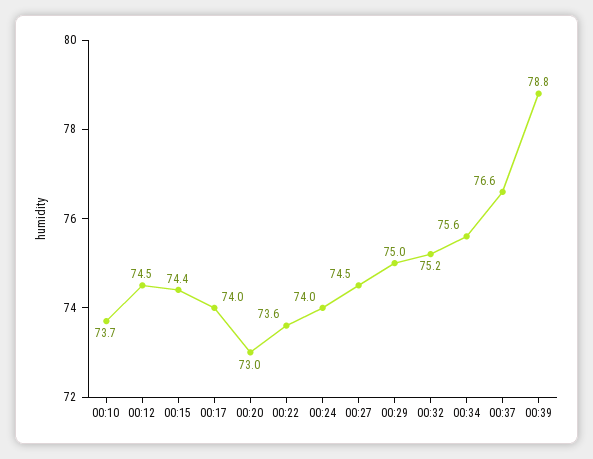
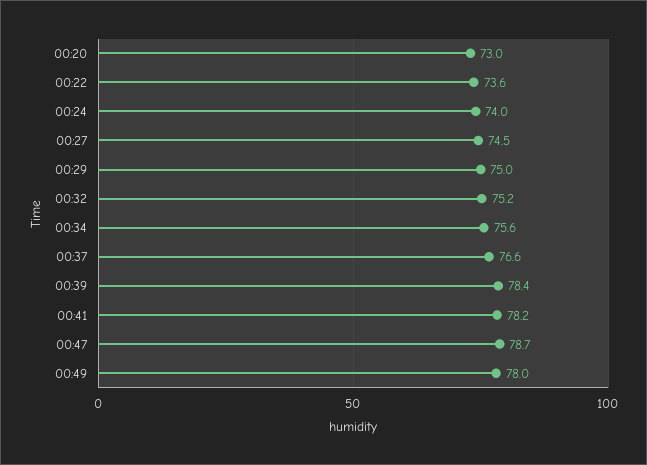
00:10: 73.7 -> none
00:12: 74.5 -> none
00:15: 74.4 -> none
00:17: 74 -> none
00:39: 78.8 -> 78.4
00:41: none -> 78.2
00:47: none -> 78.7
00:49: none -> 78

